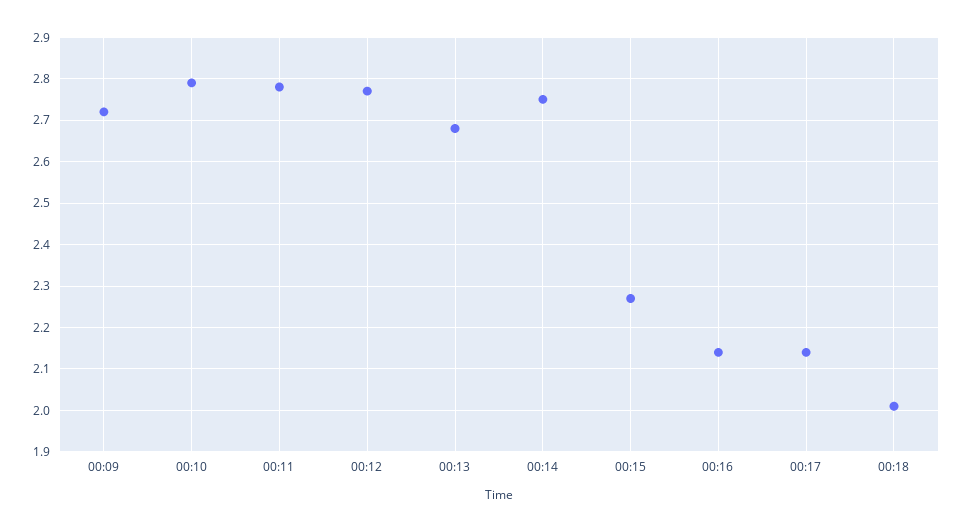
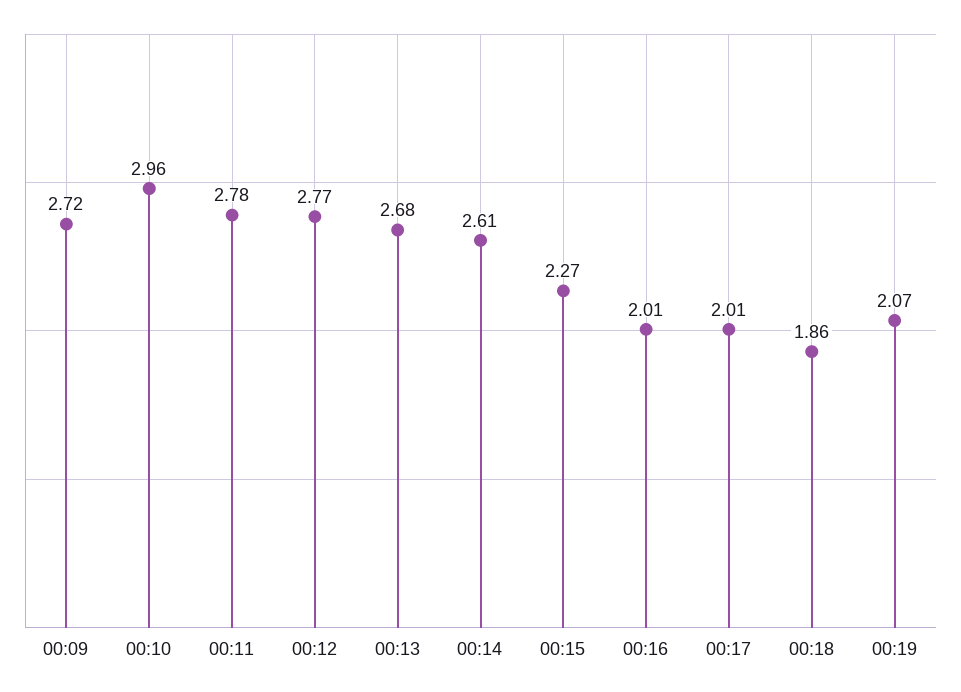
00:10: 2.8 -> 2.96
00:14: 2.75 -> 2.61
00:16: 2.15 -> 2.01
00:17: 2.15 -> 2.01
00:18: 2 -> 1.86
00:19: none -> 2.07

